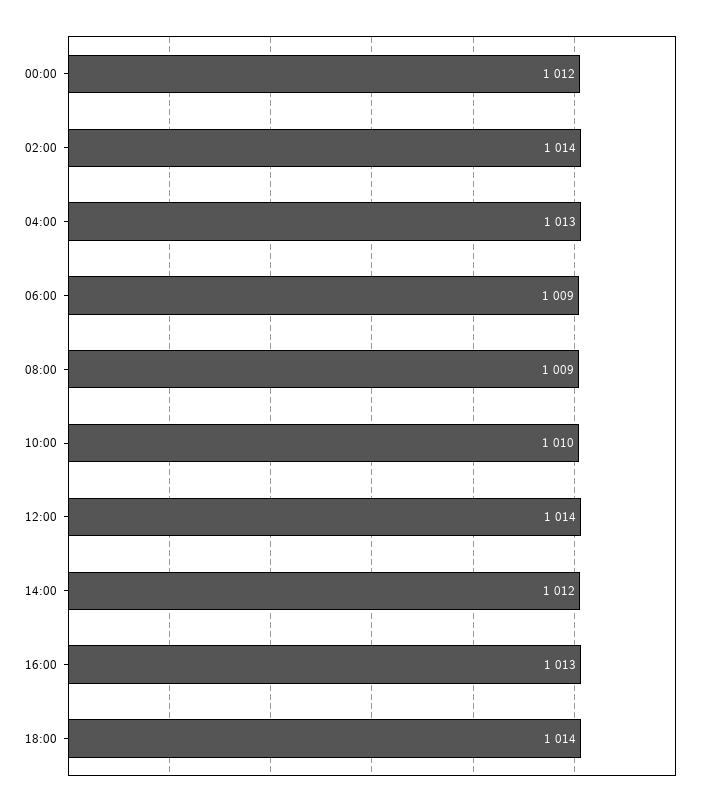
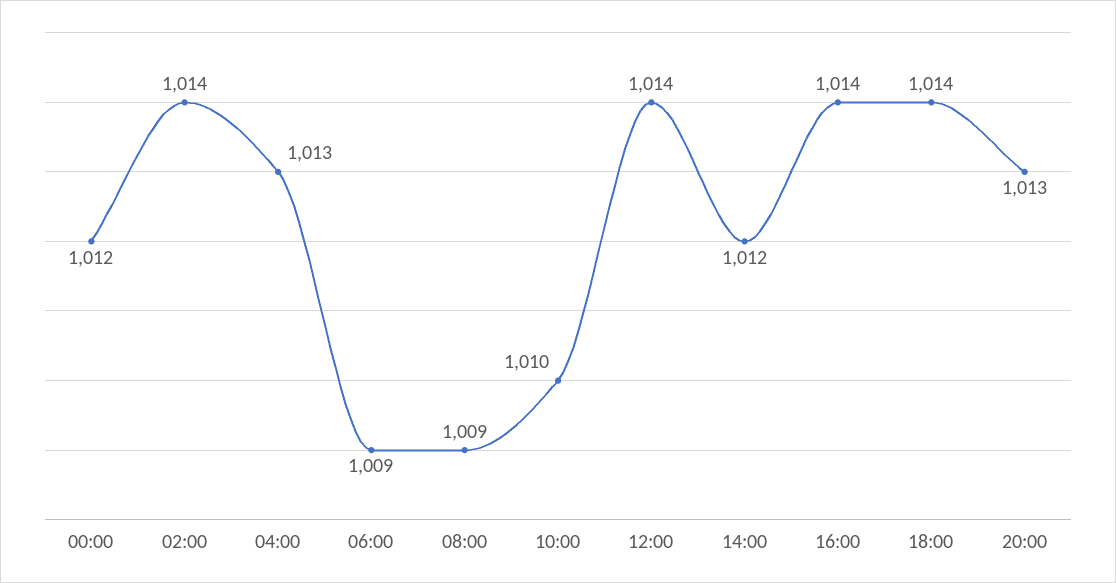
16:00: 1013 -> 1014
20:00: none -> 1013

